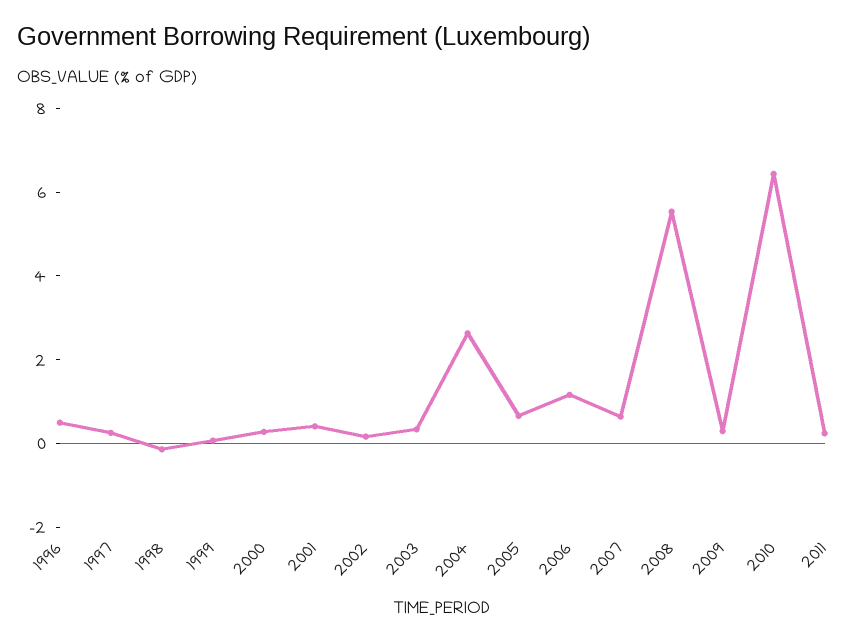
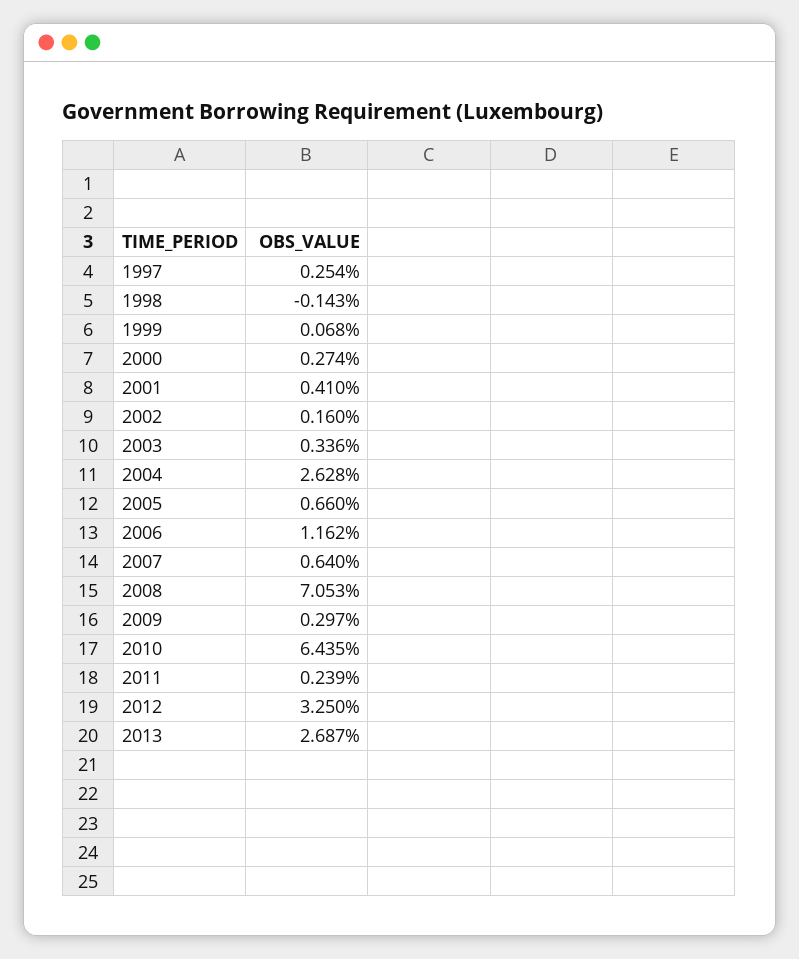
1996: 0.5 -> none
2008: 5.5 -> 7.053
2012: none -> 3.25
2013: none -> 2.687

